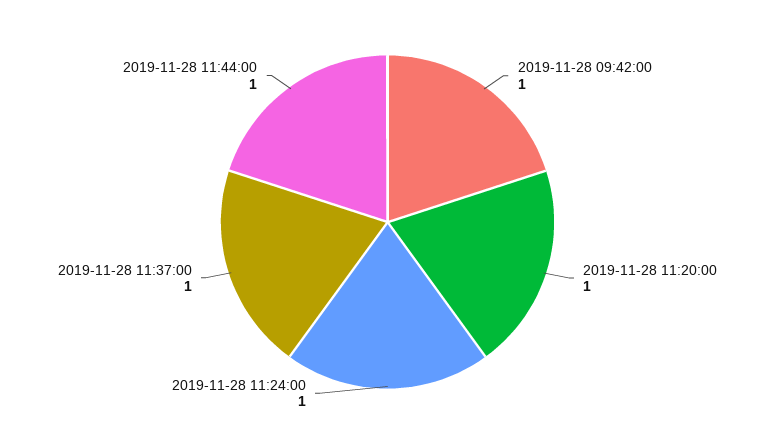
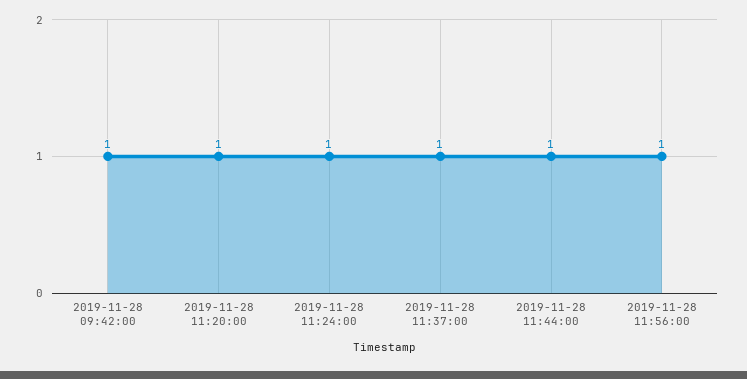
2019-11-28 11:56:00: none -> 1

